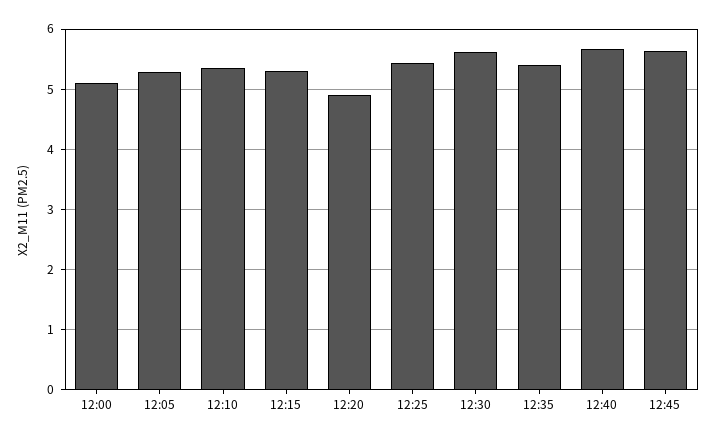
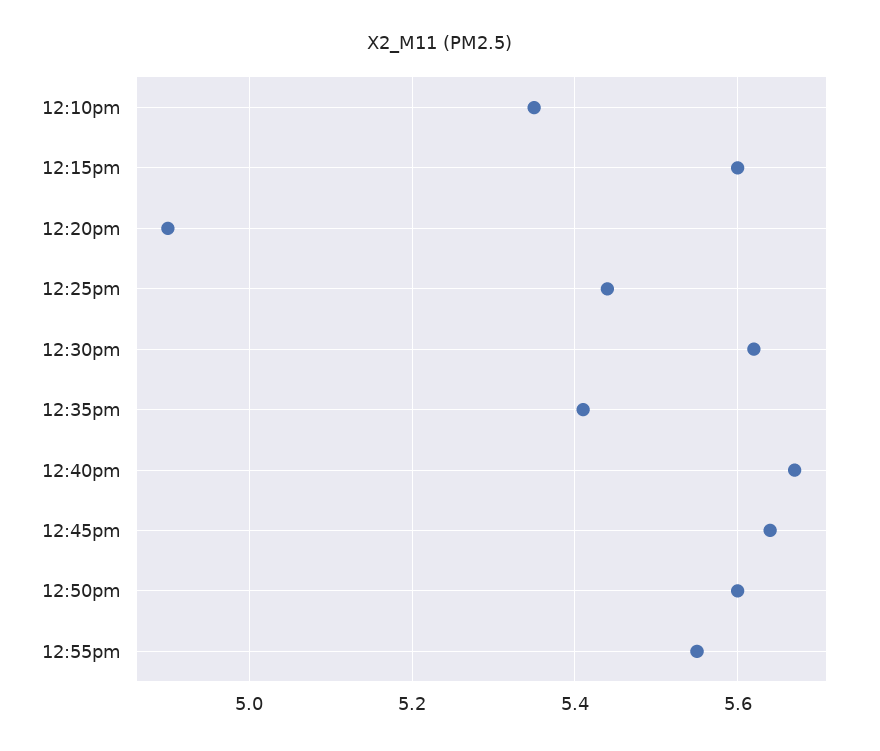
12:00: 5.1 -> none
12:05: 5.3 -> none
12:15: 5.3 -> 5.6
12:50pm: none -> 5.6
12:55pm: none -> 5.55

